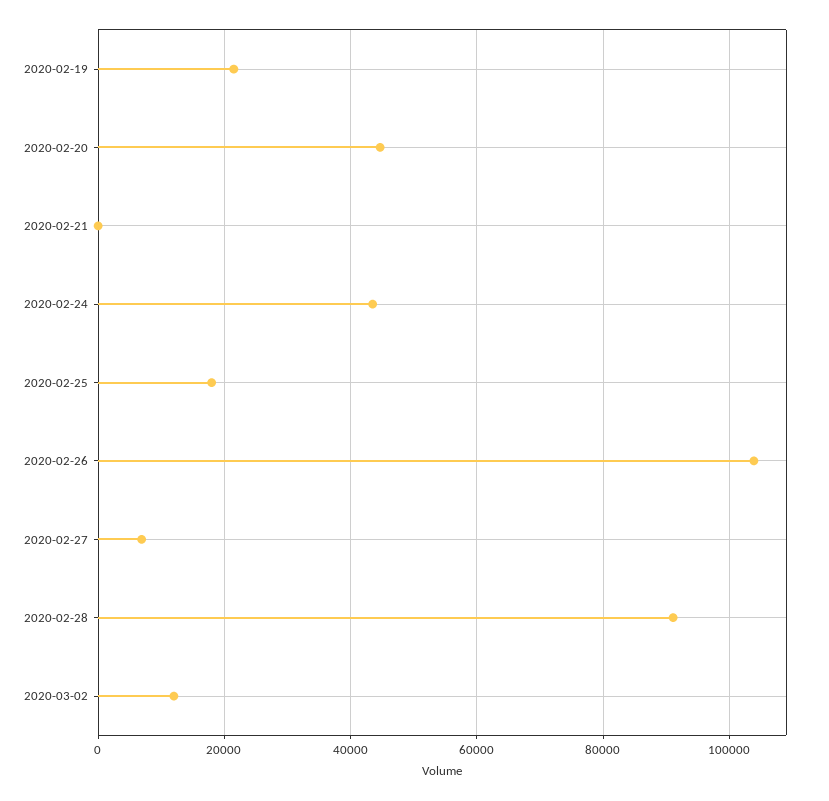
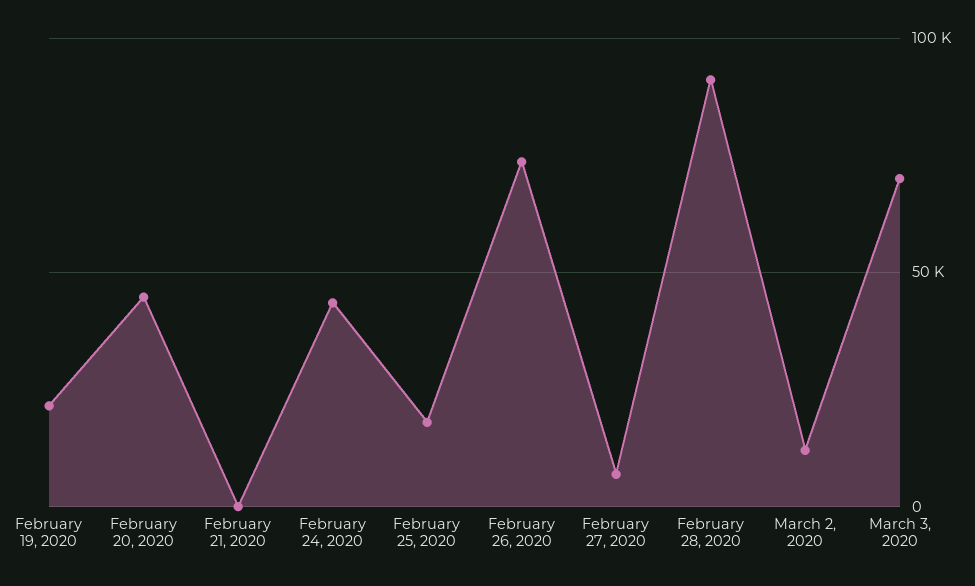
2020-02-26: 104000 -> 75000
March 3, 2020: none -> 70000

